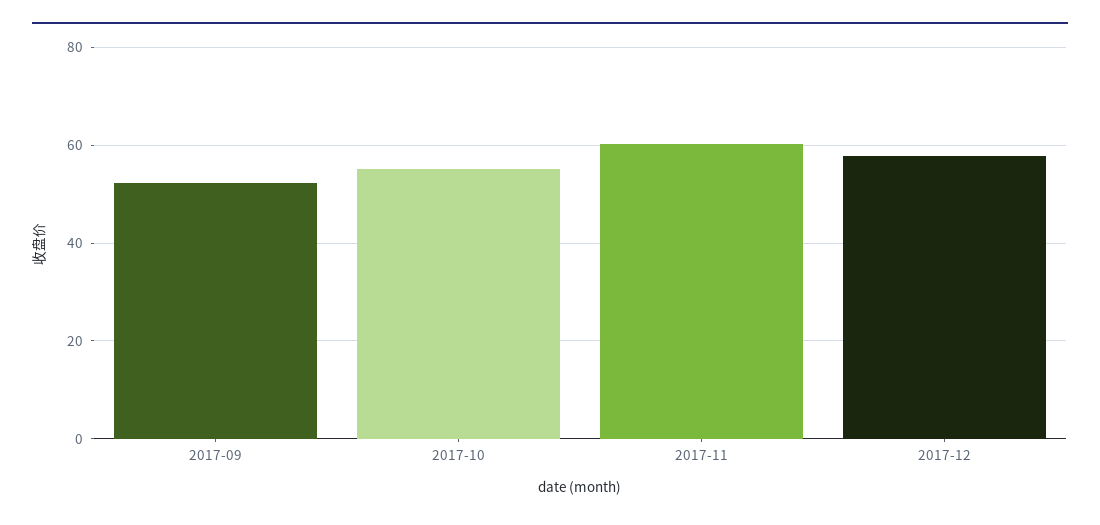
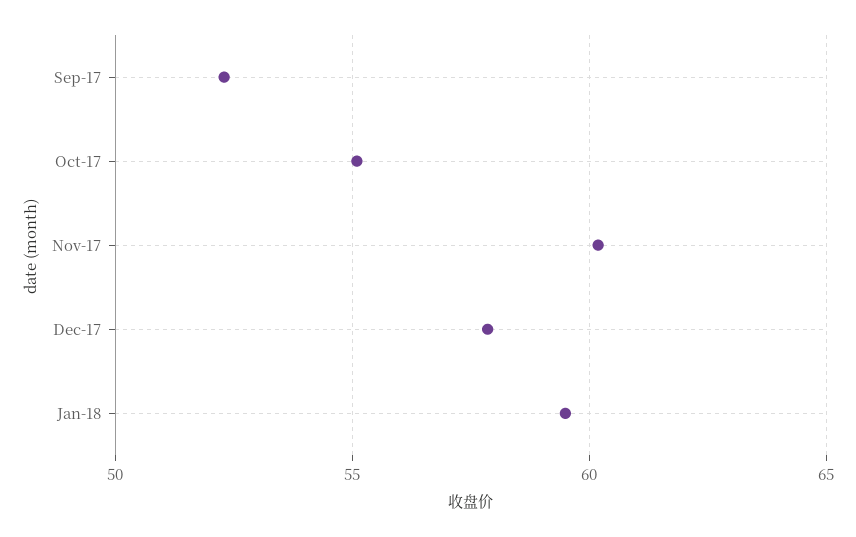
Jan-18: none -> 59.5

